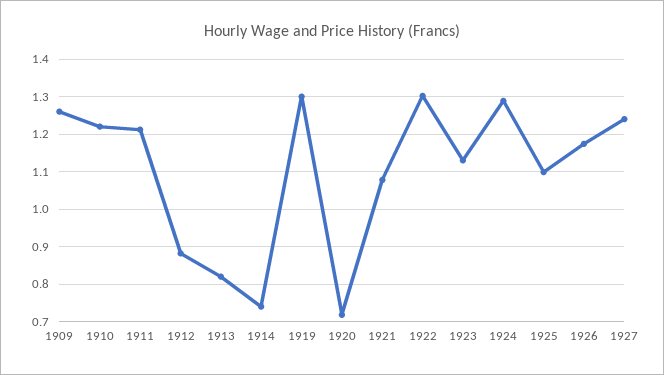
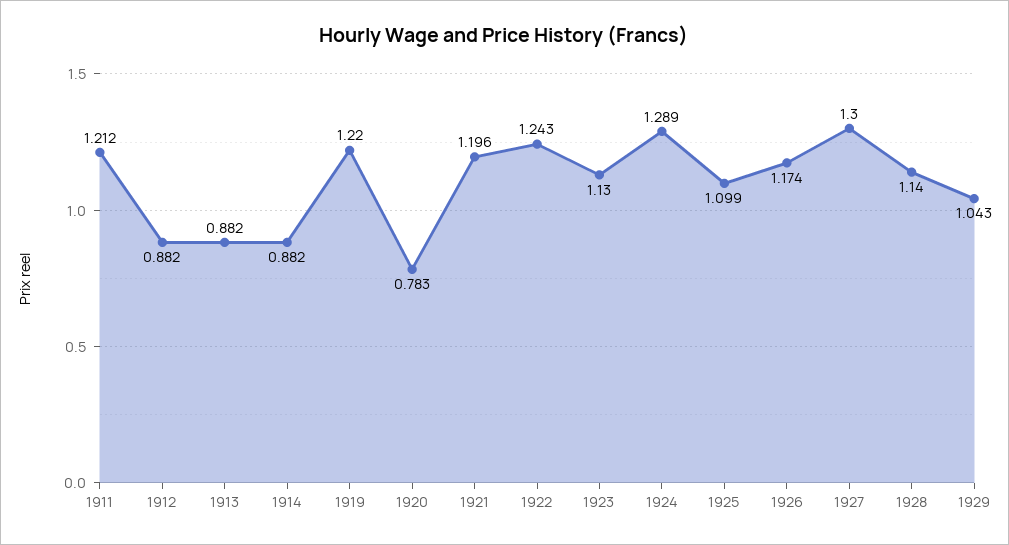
1909: 1.26 -> none
1910: 1.22 -> none
1913: 0.82 -> 0.882
1914: 0.74 -> 0.882
1919: 1.3 -> 1.22
1920: 0.72 -> 0.783
1921: 1.08 -> 1.196
1922: 1.3 -> 1.243
1927: 1.24 -> 1.3
1928: none -> 1.14
1929: none -> 1.043

